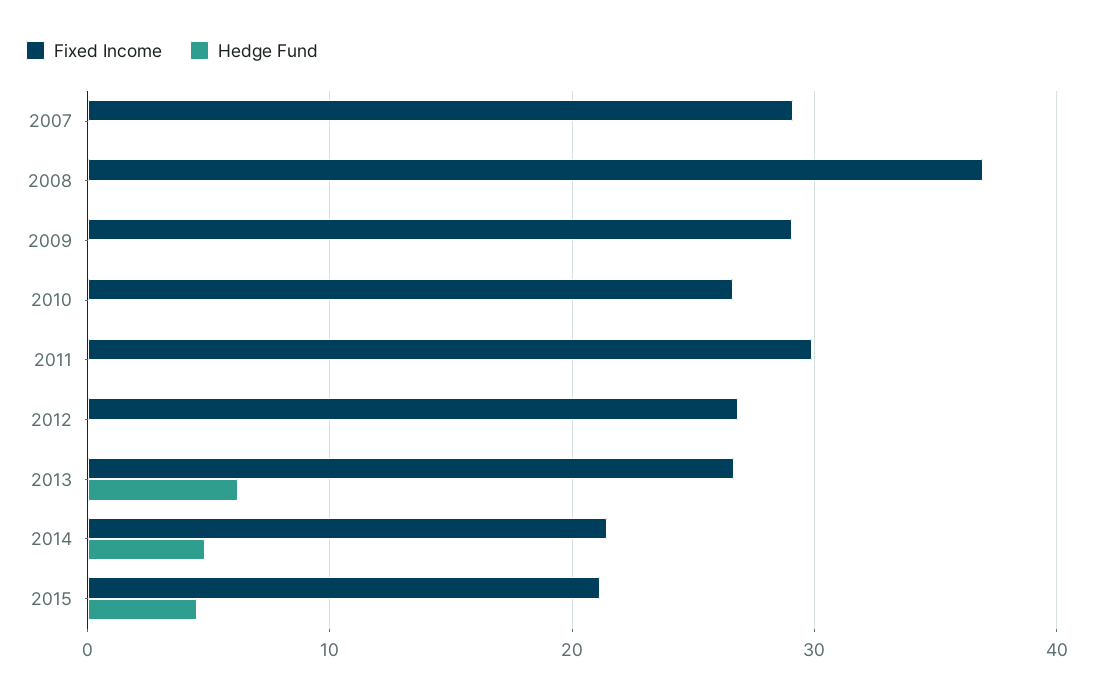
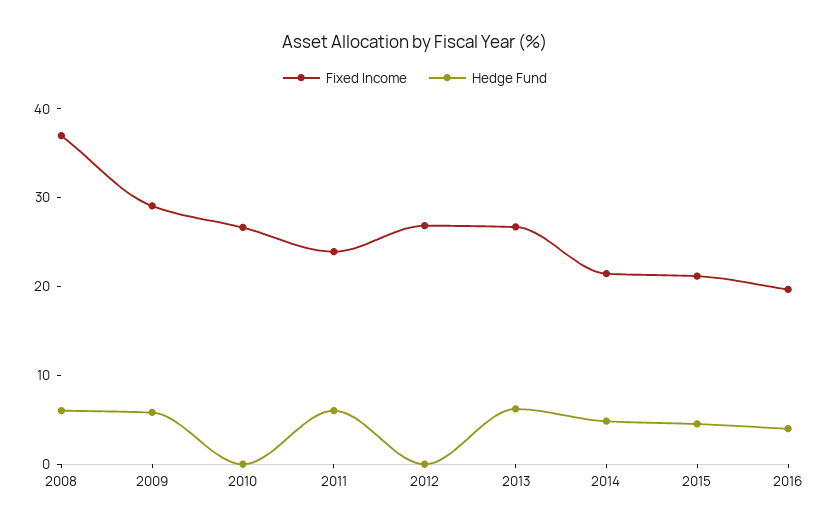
Fixed Income, 2007: 29 -> none
Hedge Fund, 2007: 0 -> none
Hedge Fund, 2008: 0 -> 6
Hedge Fund, 2009: 0 -> 6
Fixed Income, 2011: 30 -> 24
Hedge Fund, 2011: 0 -> 6
Fixed Income, 2016: none -> 20
Hedge Fund, 2016: none -> 4

